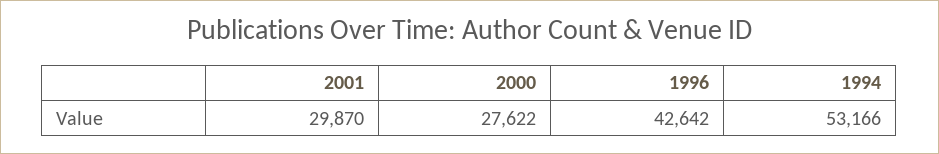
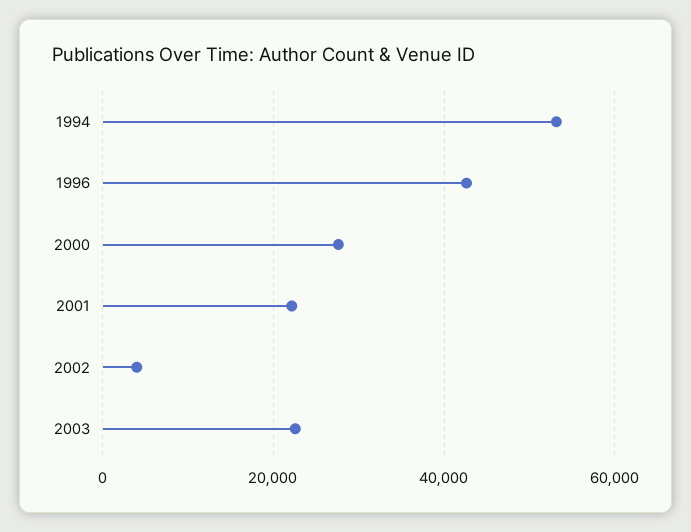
2001: 29870 -> 22000
2002: none -> 4000
2003: none -> 22000

